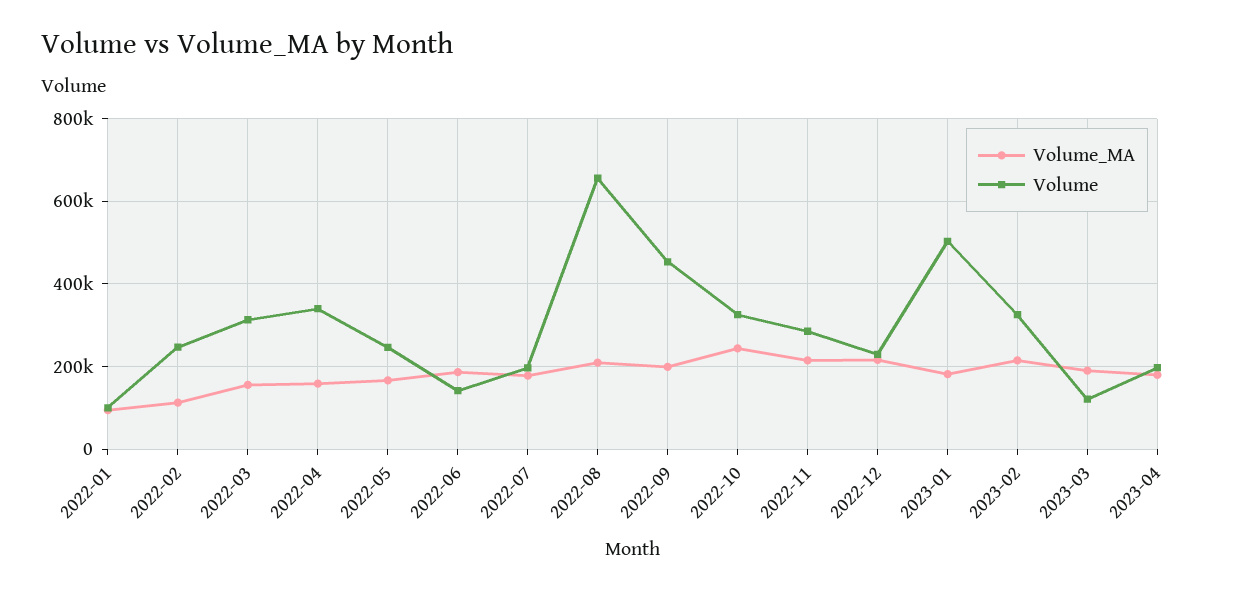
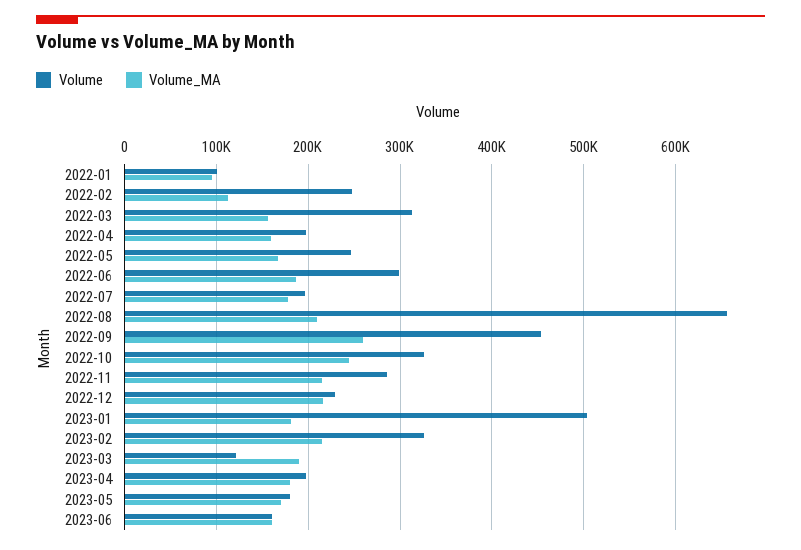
Volume, 2022-04: 340000 -> 200000
Volume, 2022-06: 140000 -> 300000
Volume_MA, 2022-09: 200000 -> 260000
Volume, 2023-05: none -> 180000
Volume_MA, 2023-05: none -> 170000
Volume, 2023-06: none -> 160000
Volume_MA, 2023-06: none -> 160000

